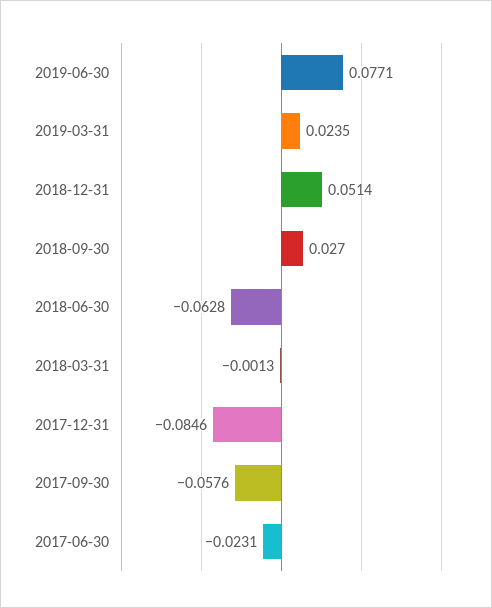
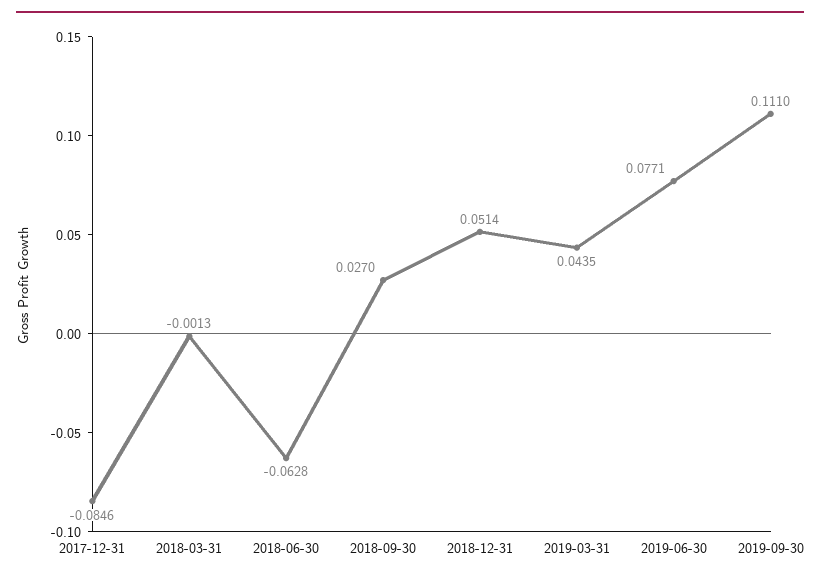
2019-03-31: 0.0235 -> 0.0435
2017-09-30: -0.0576 -> none
2017-06-30: -0.0231 -> none
2019-09-30: none -> 0.111

